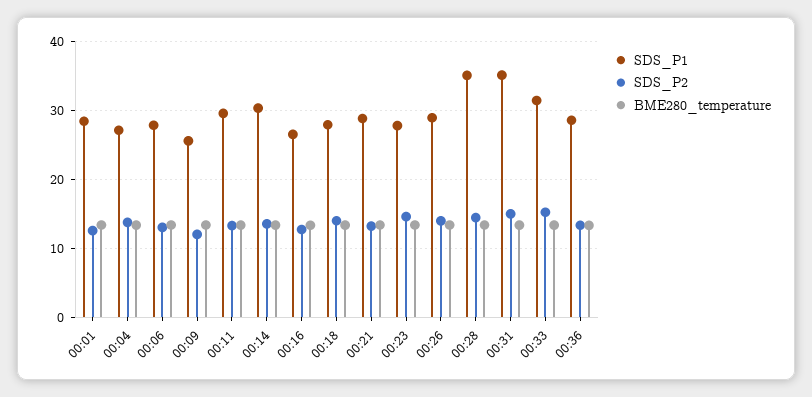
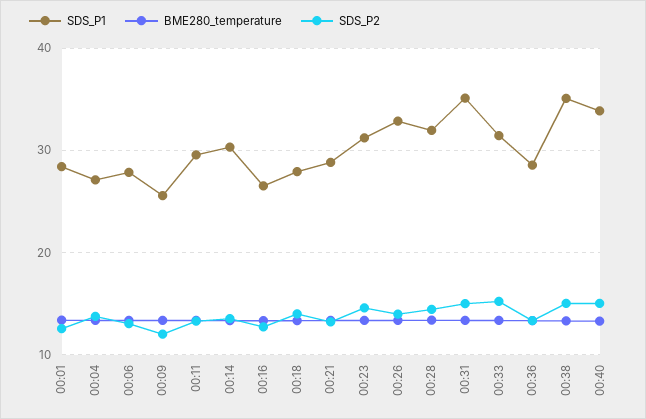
SDS_P1, 00:23: 28 -> 31
SDS_P1, 00:26: 29 -> 33
SDS_P1, 00:28: 35 -> 32
SDS_P1, 00:38: none -> 35
BME280_temperature, 00:38: none -> 13
SDS_P2, 00:38: none -> 15
SDS_P1, 00:40: none -> 34
BME280_temperature, 00:40: none -> 13
SDS_P2, 00:40: none -> 15

